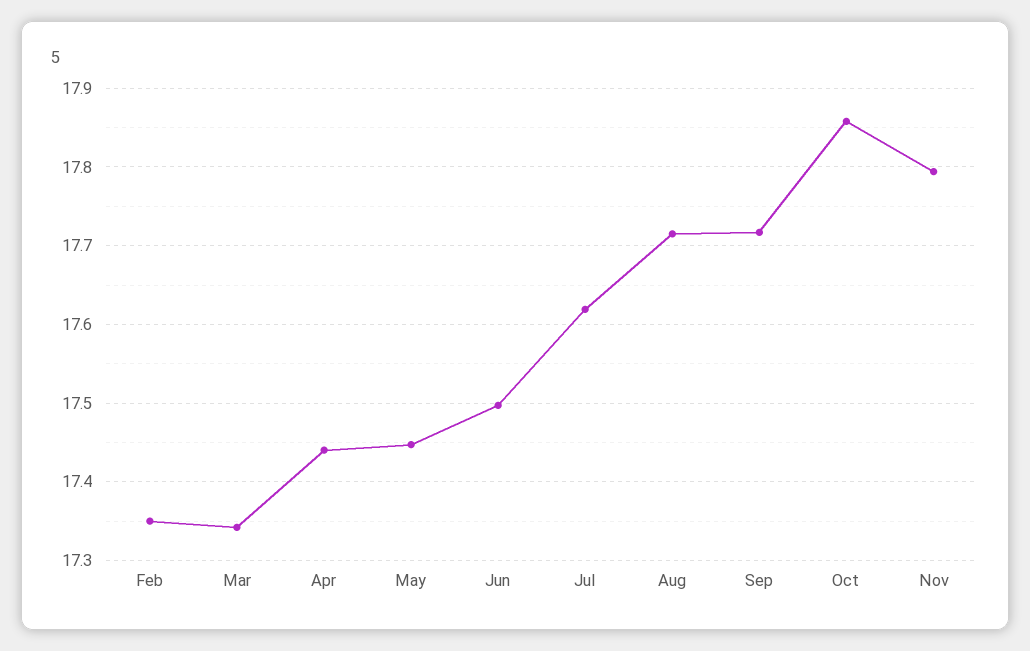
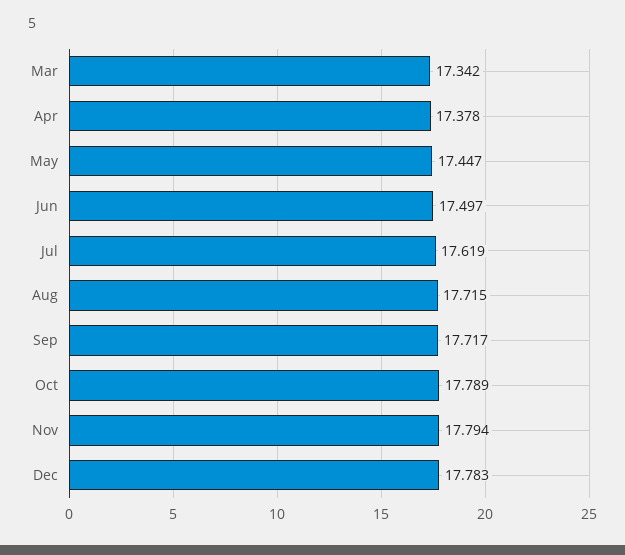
Feb: 17.35 -> none
Apr: 17.44 -> 17.378
Oct: 17.86 -> 17.789
Dec: none -> 17.783

